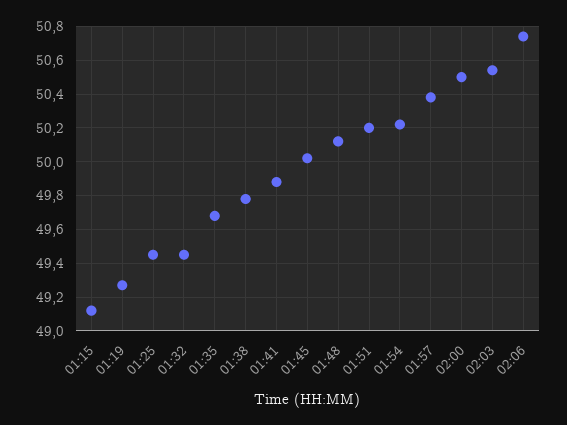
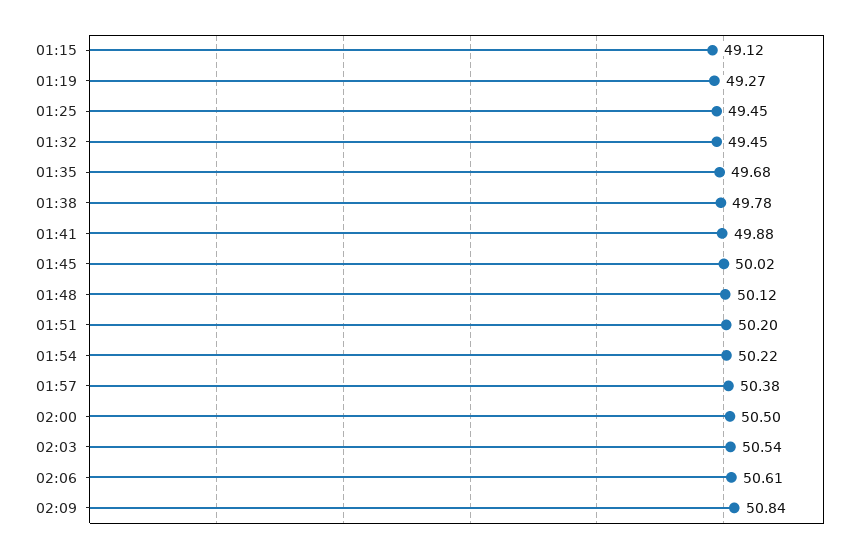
02:06: 50.75 -> 50.61
02:09: none -> 50.84

